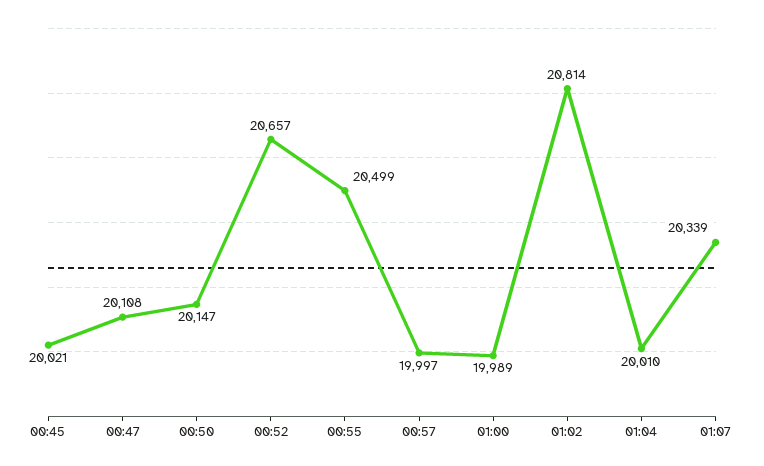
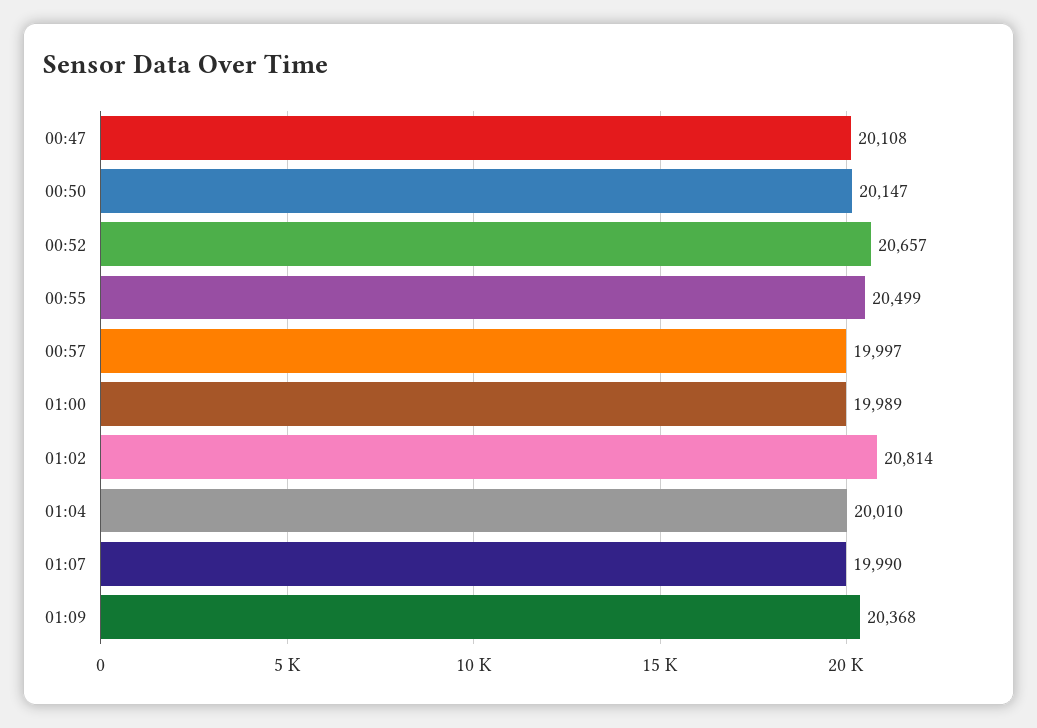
00:45: 20021 -> none
01:07: 20339 -> 19990
01:09: none -> 20368

